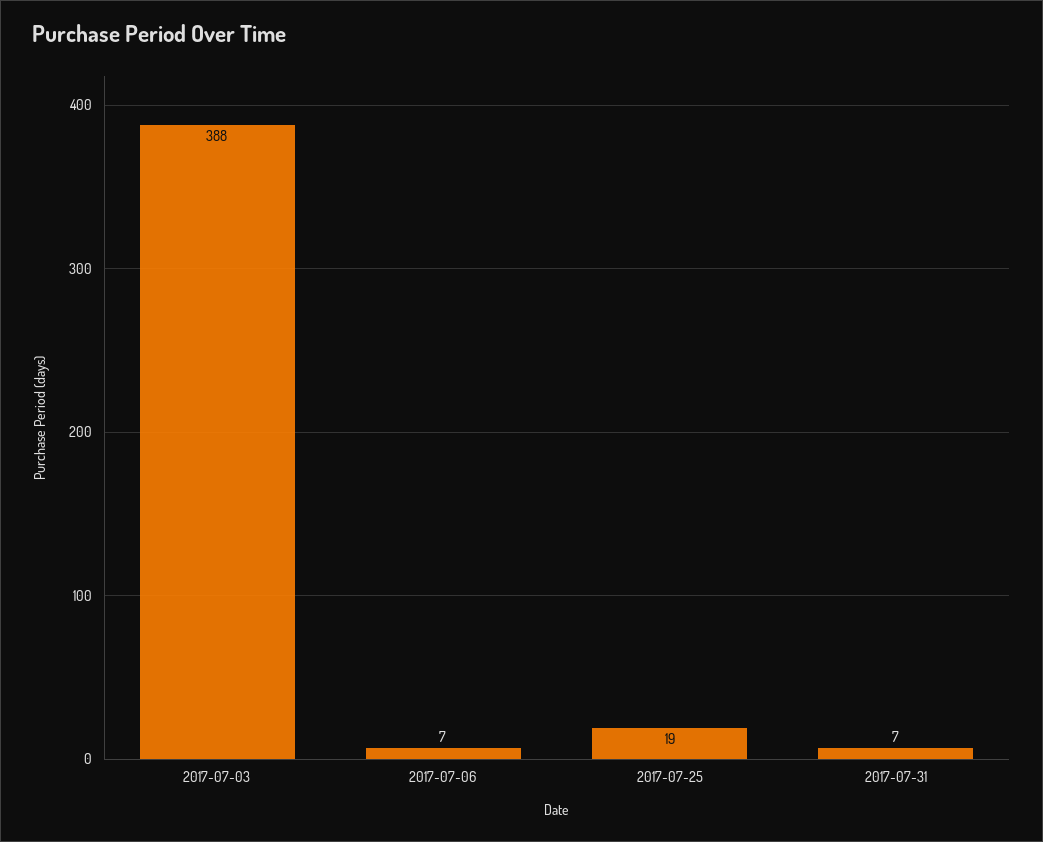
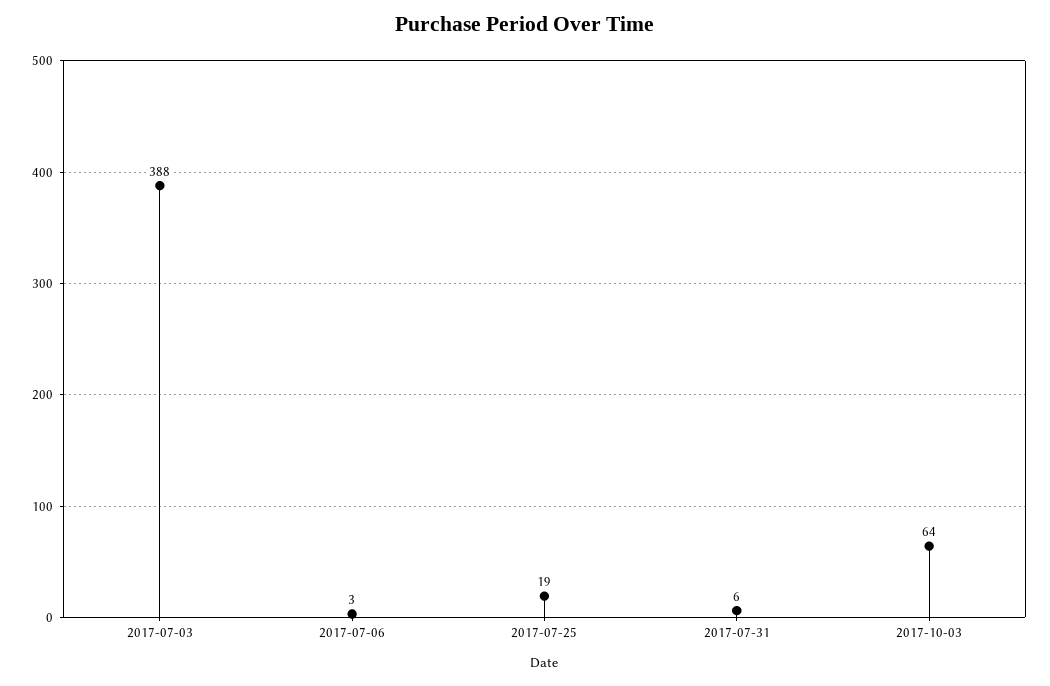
2017-07-06: 7 -> 3
2017-07-31: 7 -> 6
2017-10-03: none -> 64

